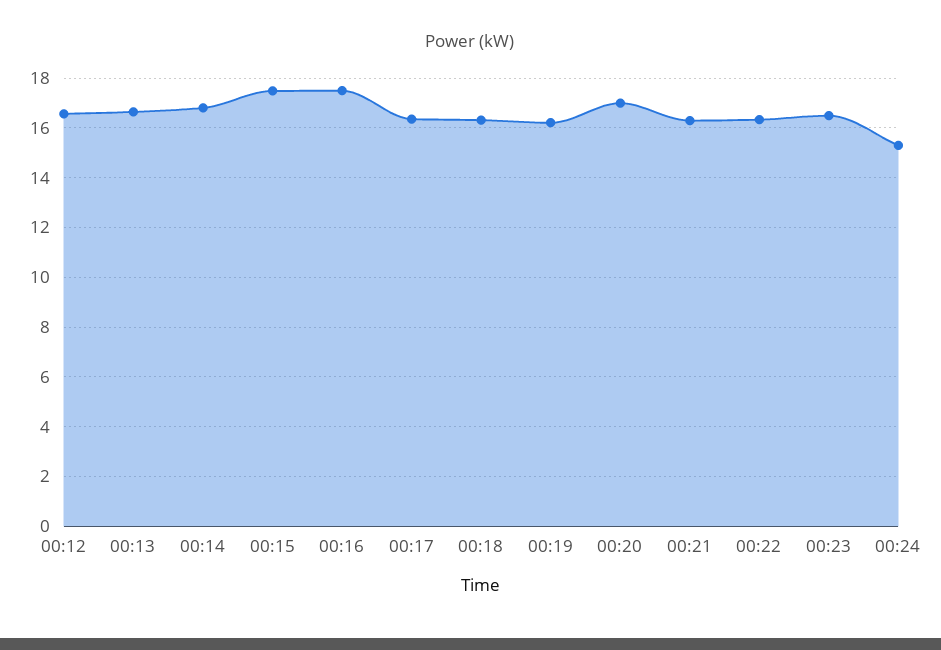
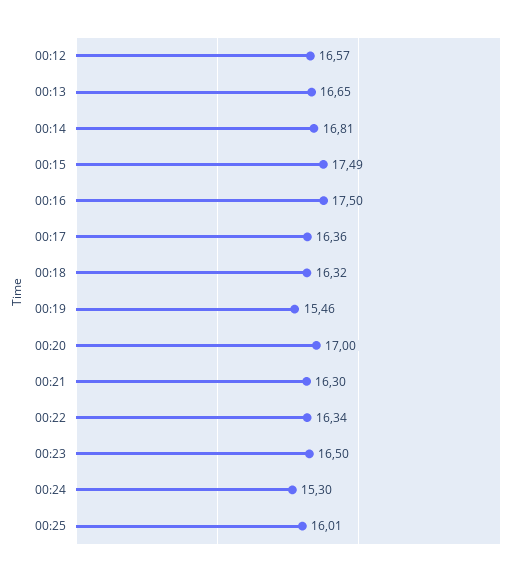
00:19: 16.25 -> 15.46
00:25: none -> 16.01

